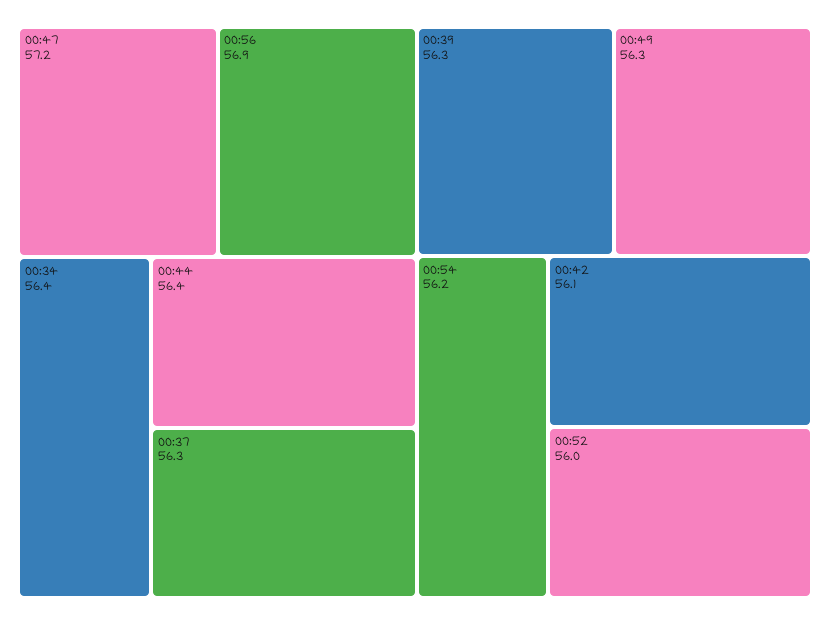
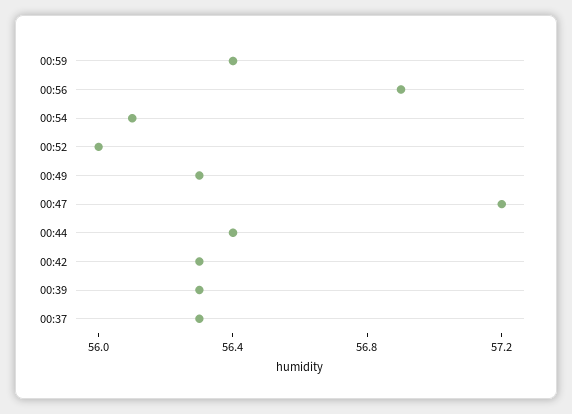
00:34: 56.4 -> none
00:54: 56.2 -> 56.1
00:42: 56.1 -> 56.3
00:59: none -> 56.4

